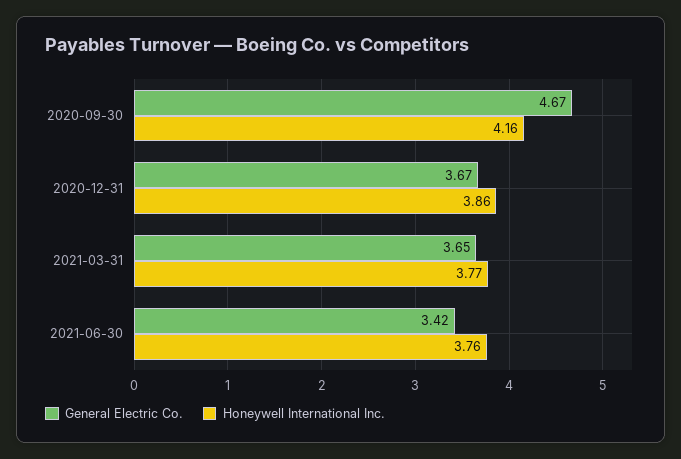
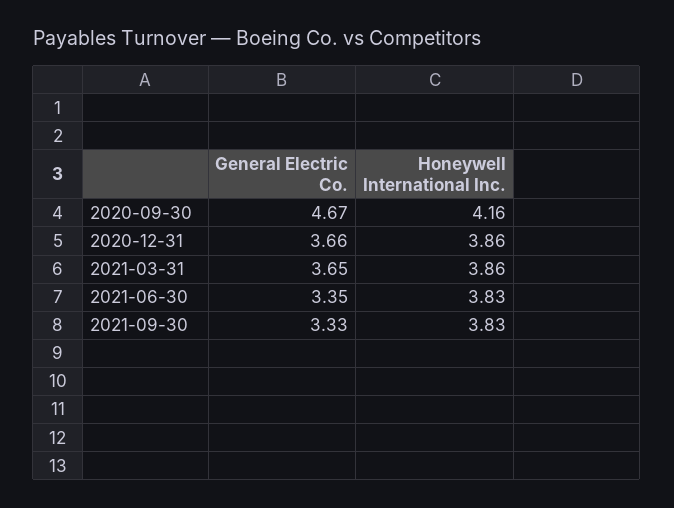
General Electric Co., 2020-12-31: 3.67 -> 3.66
Honeywell International Inc., 2021-03-31: 3.77 -> 3.86
General Electric Co., 2021-06-30: 3.42 -> 3.35
Honeywell International Inc., 2021-06-30: 3.76 -> 3.83
General Electric Co., 2021-09-30: none -> 3.33
Honeywell International Inc., 2021-09-30: none -> 3.83

